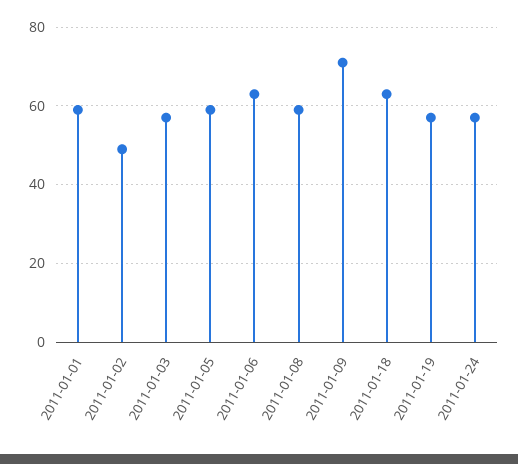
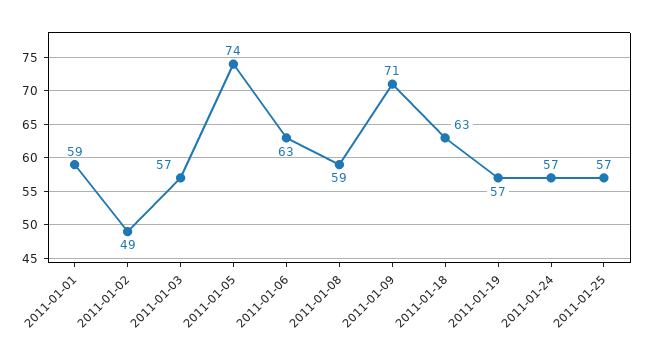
2011-01-05: 60 -> 74
2011-01-25: none -> 57

